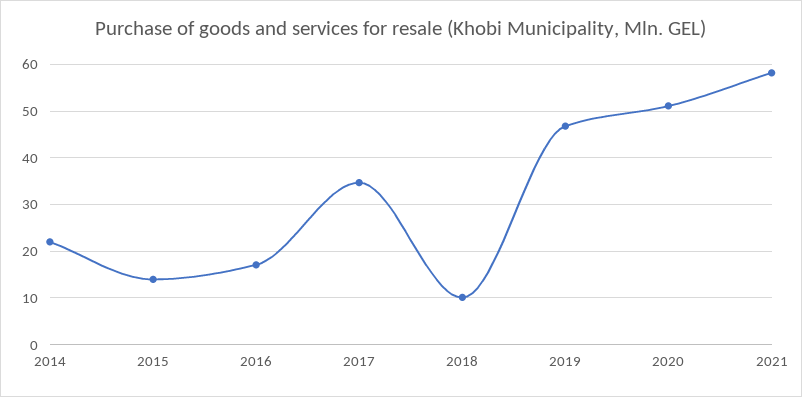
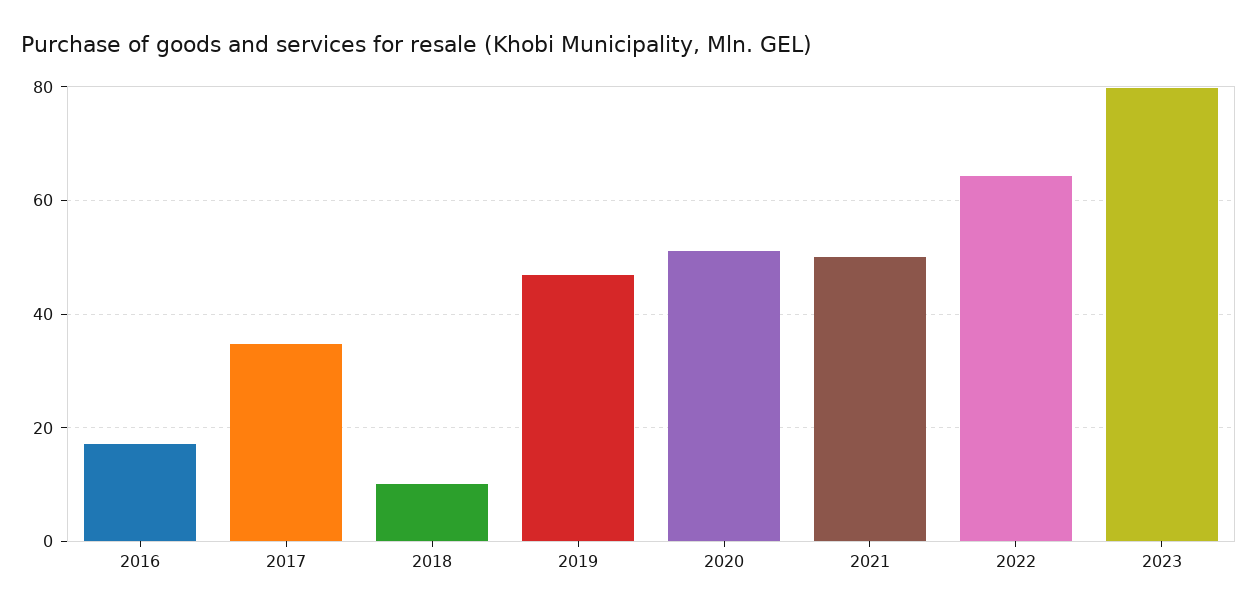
2014: 22 -> none
2015: 14 -> none
2021: 58 -> 50
2022: none -> 64
2023: none -> 80

